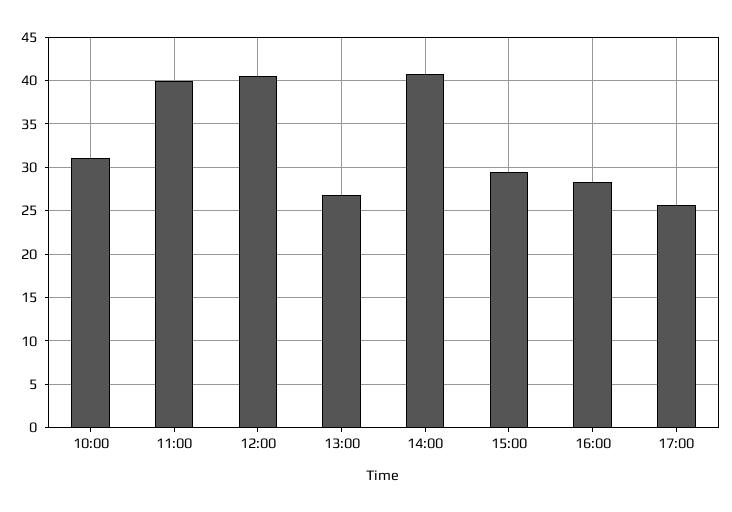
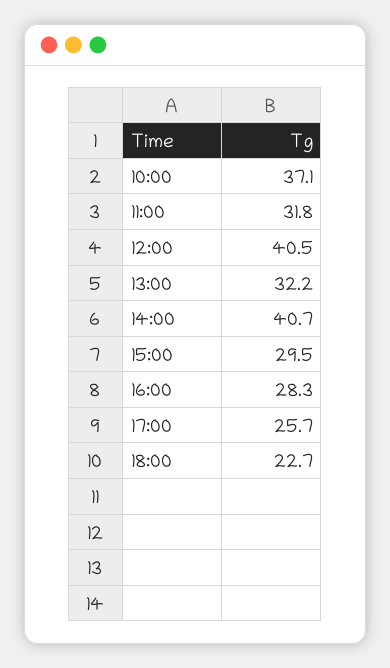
10:00: 31 -> 37.1
11:00: 40 -> 31.8
13:00: 27 -> 32.2
18:00: none -> 22.7

